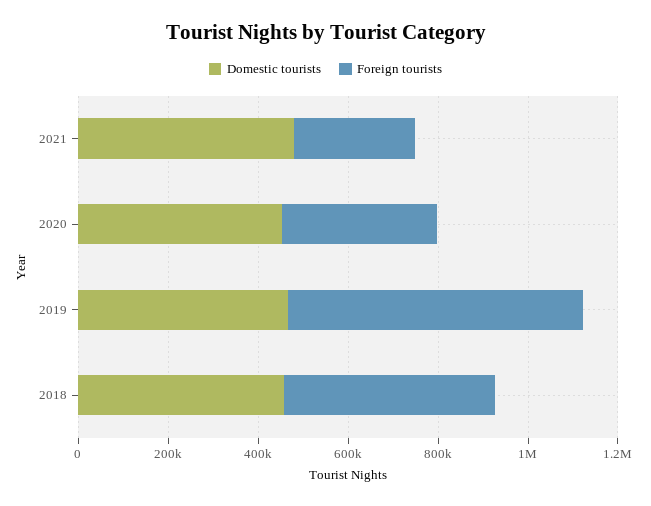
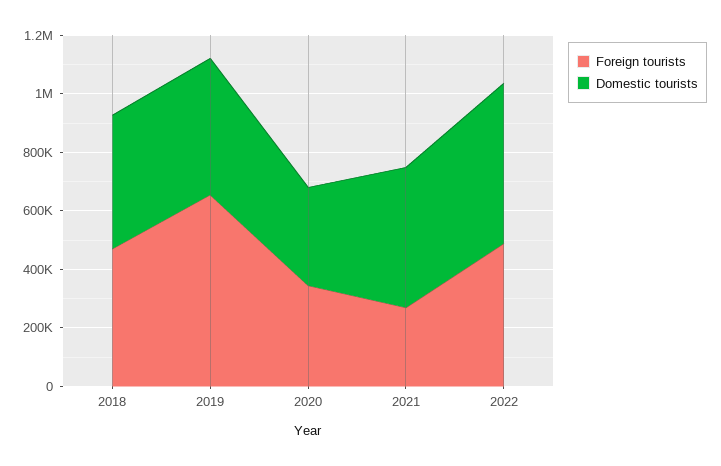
Domestic tourists, 2020: 450000 -> 350000
Foreign tourists, 2022: none -> 500000
Domestic tourists, 2022: none -> 550000

